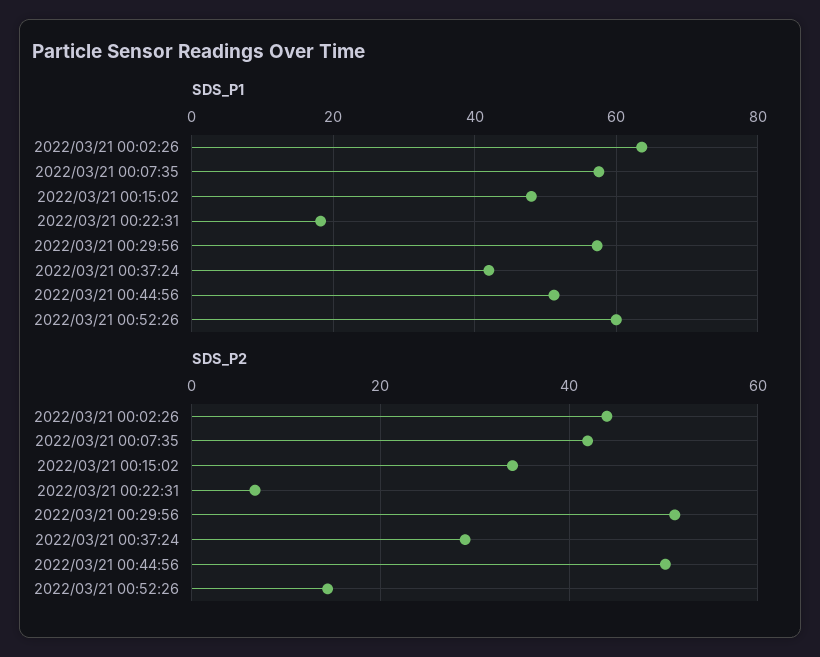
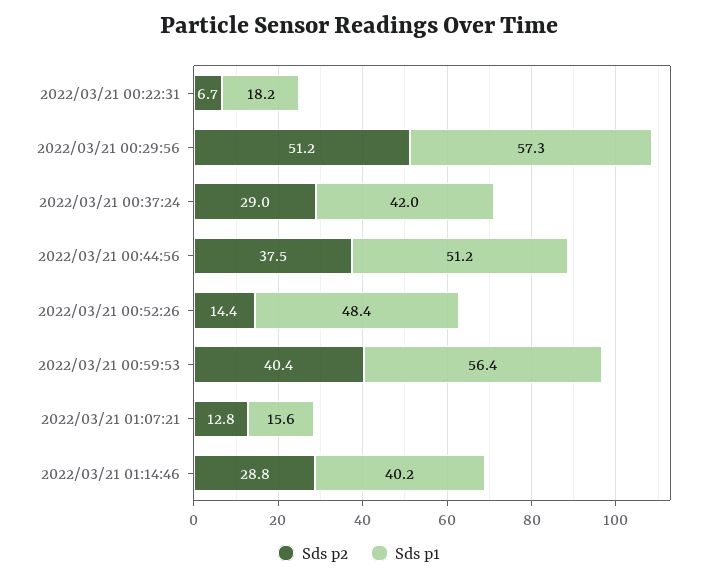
SDS_P1, 2022/03/21 00:02:26: 64 -> none
SDS_P1, 2022/03/21 00:07:35: 58 -> none
SDS_P1, 2022/03/21 00:15:02: 48 -> none
SDS_P1, 2022/03/21 00:52:26: 60 -> 48.4
SDS_P2, 2022/03/21 00:02:26: 44 -> none
SDS_P2, 2022/03/21 00:07:35: 42 -> none
SDS_P2, 2022/03/21 00:15:02: 34 -> none
SDS_P2, 2022/03/21 00:44:56: 50 -> 37.5
SDS_P2, 2022/03/21 00:59:53: none -> 40.4
SDS_P1, 2022/03/21 00:59:53: none -> 56.4
SDS_P2, 2022/03/21 01:07:21: none -> 12.8
SDS_P1, 2022/03/21 01:07:21: none -> 15.6
SDS_P2, 2022/03/21 01:14:46: none -> 28.8
SDS_P1, 2022/03/21 01:14:46: none -> 40.2

